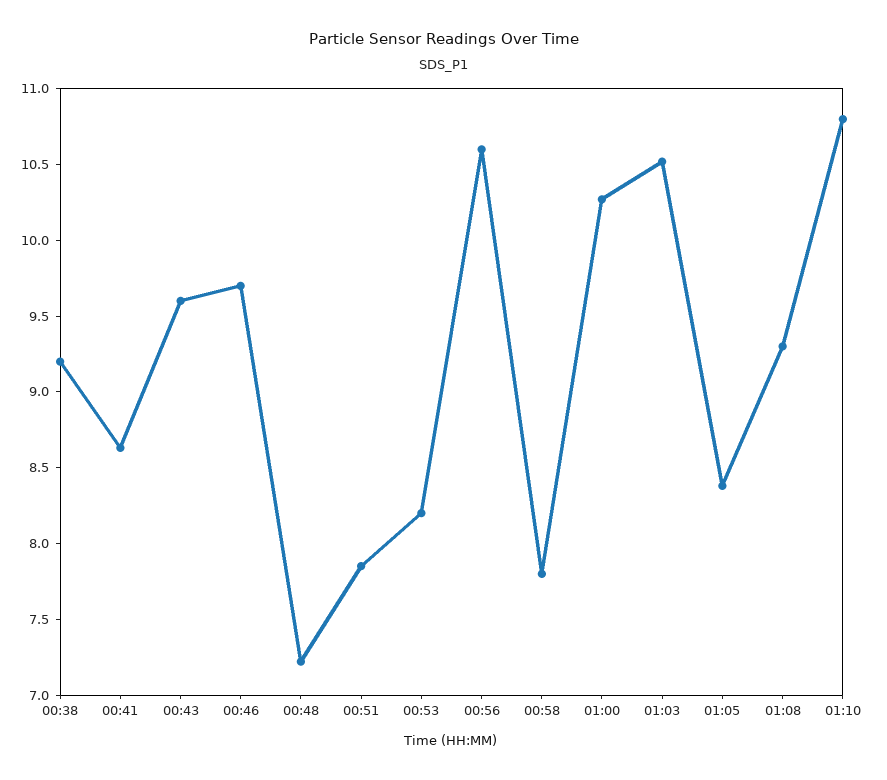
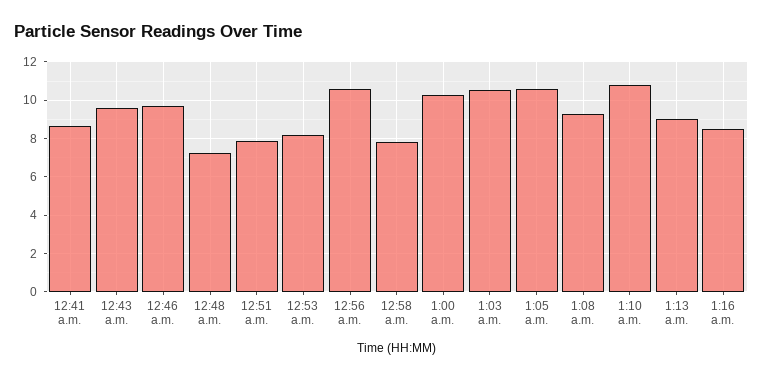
00:38: 9.2 -> none
01:05: 8.4 -> 10.5
1:13 a.m.: none -> 9
1:16 a.m.: none -> 8.5

